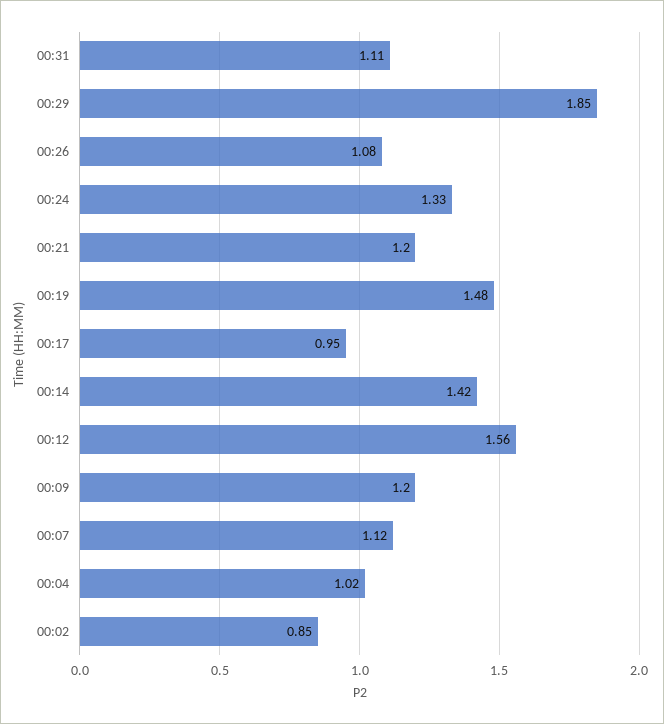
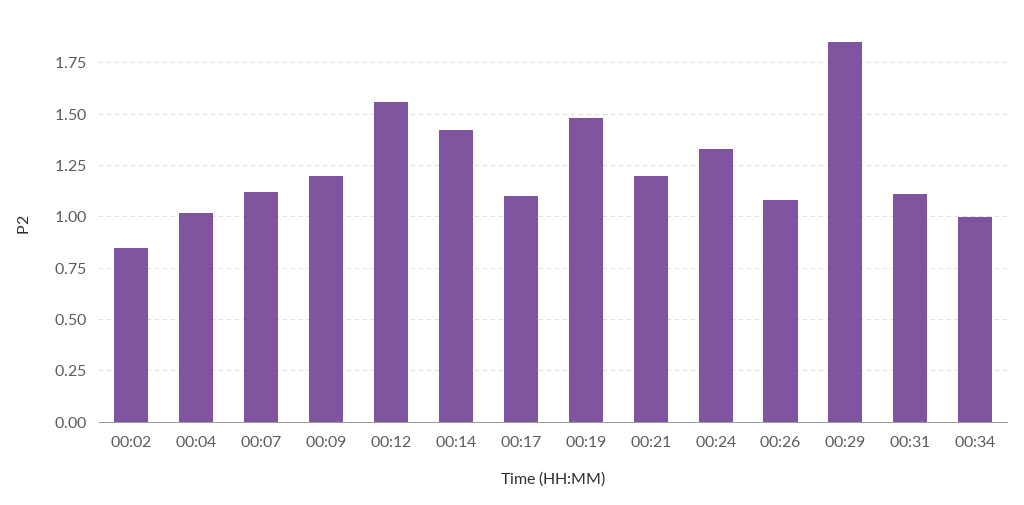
00:17: 0.95 -> 1.1
00:34: none -> 1

